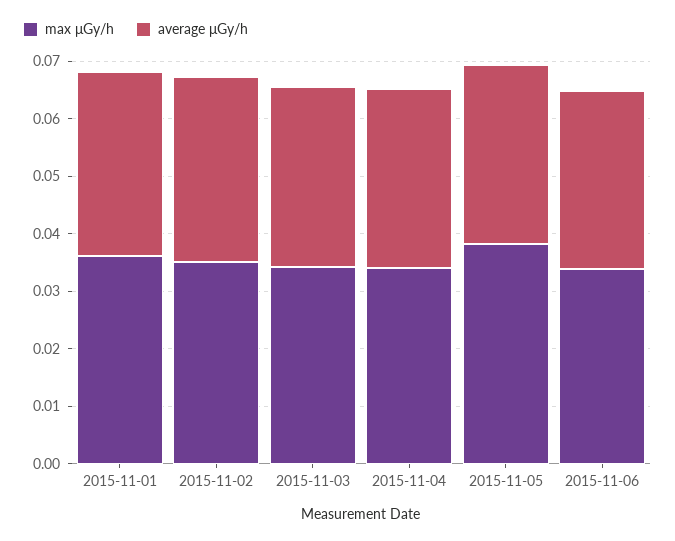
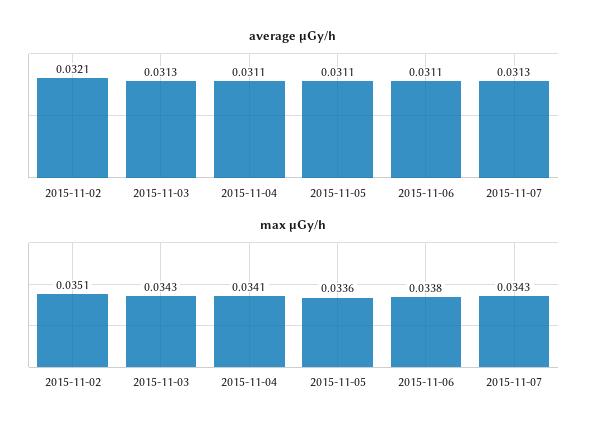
max μGy/h, 2015-11-01: 0.036 -> none
average μGy/h, 2015-11-01: 0.032 -> none
max μGy/h, 2015-11-05: 0.038 -> 0.0336
average μGy/h, 2015-11-07: none -> 0.0313
max μGy/h, 2015-11-07: none -> 0.0343

